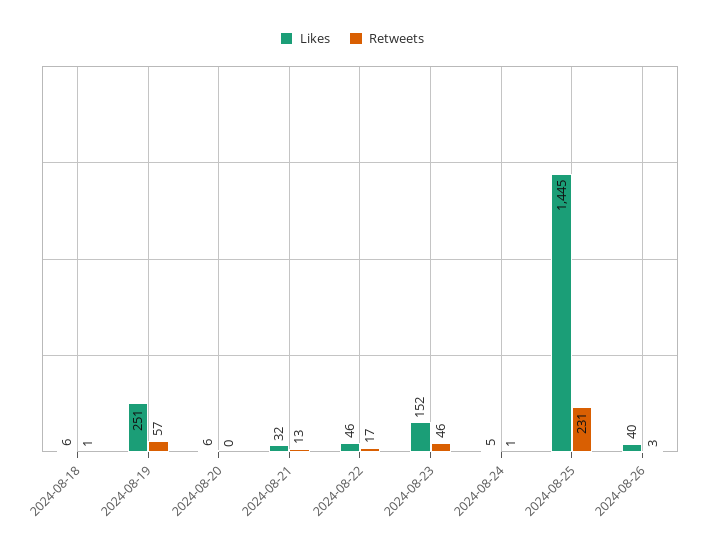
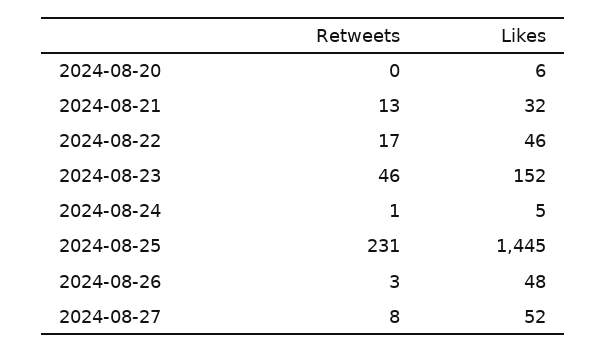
Likes, 2024-08-18: 6 -> none
Retweets, 2024-08-18: 1 -> none
Likes, 2024-08-19: 251 -> none
Retweets, 2024-08-19: 57 -> none
Likes, 2024-08-26: 40 -> 48
Retweets, 2024-08-27: none -> 8
Likes, 2024-08-27: none -> 52

